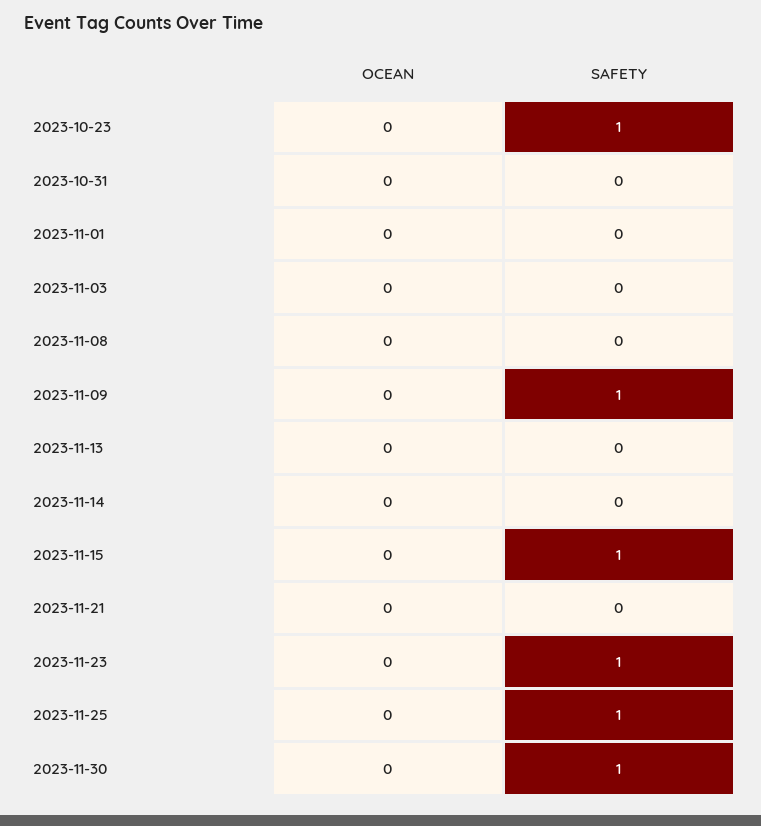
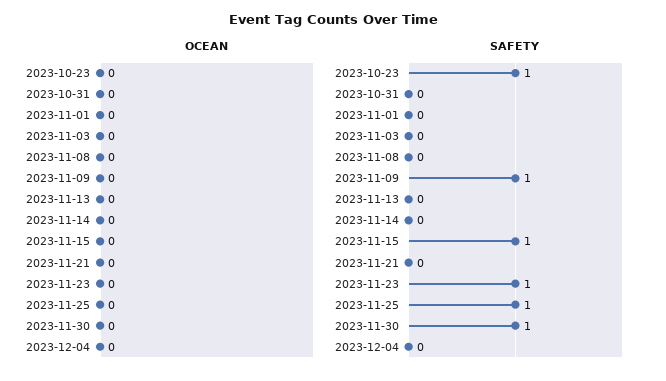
OCEAN, 2023-12-04: none -> 0
SAFETY, 2023-12-04: none -> 0

